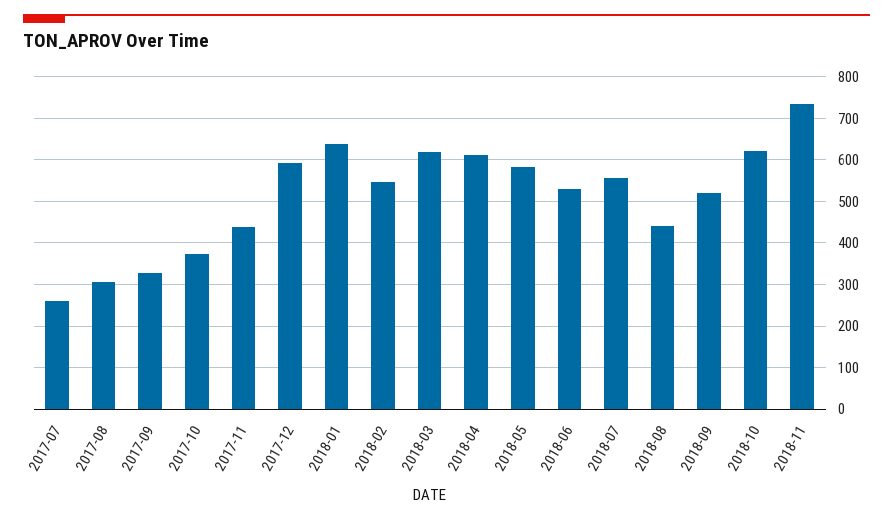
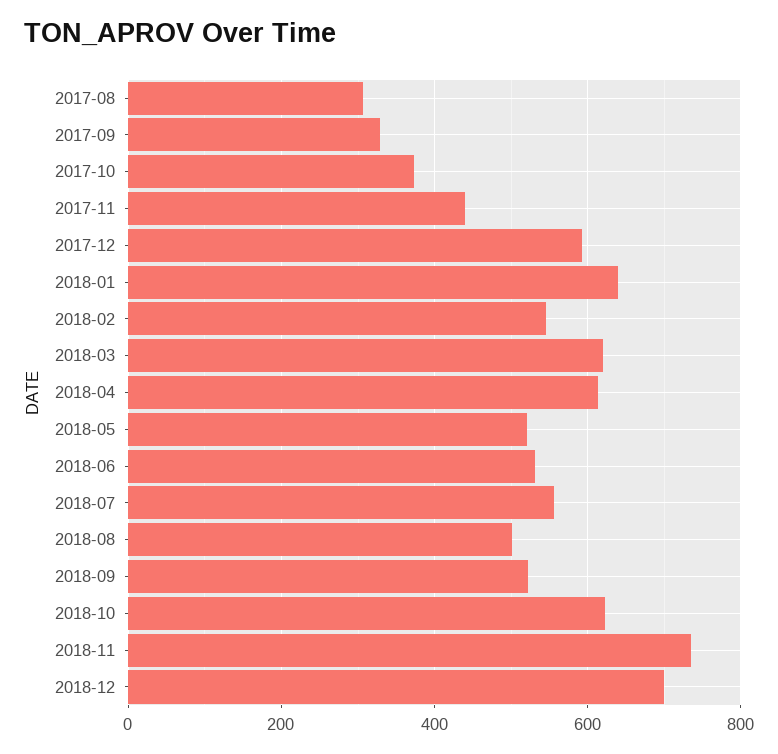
2017-07: 260 -> none
2018-05: 580 -> 520
2018-08: 440 -> 500
2018-12: none -> 700

